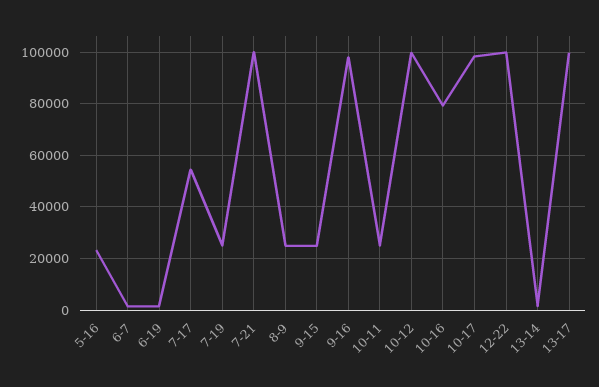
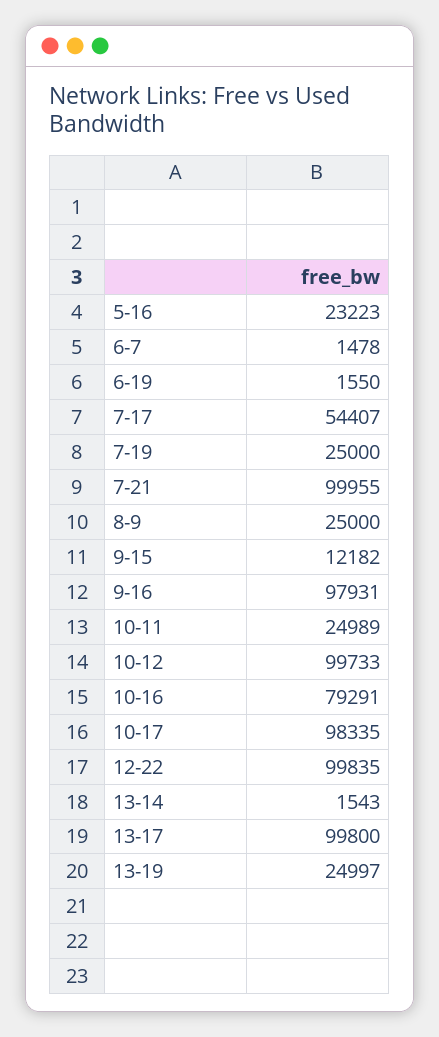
9-15: 25000 -> 12182
13-19: none -> 24997

